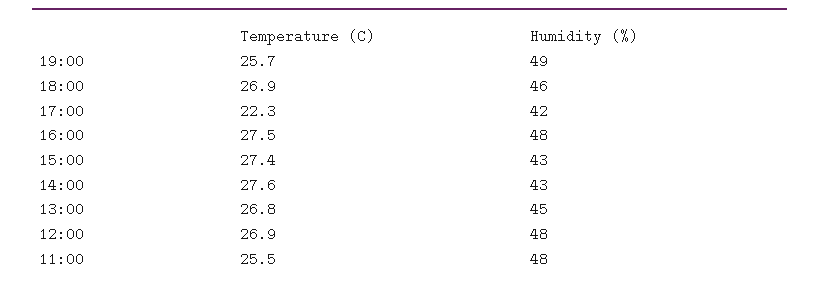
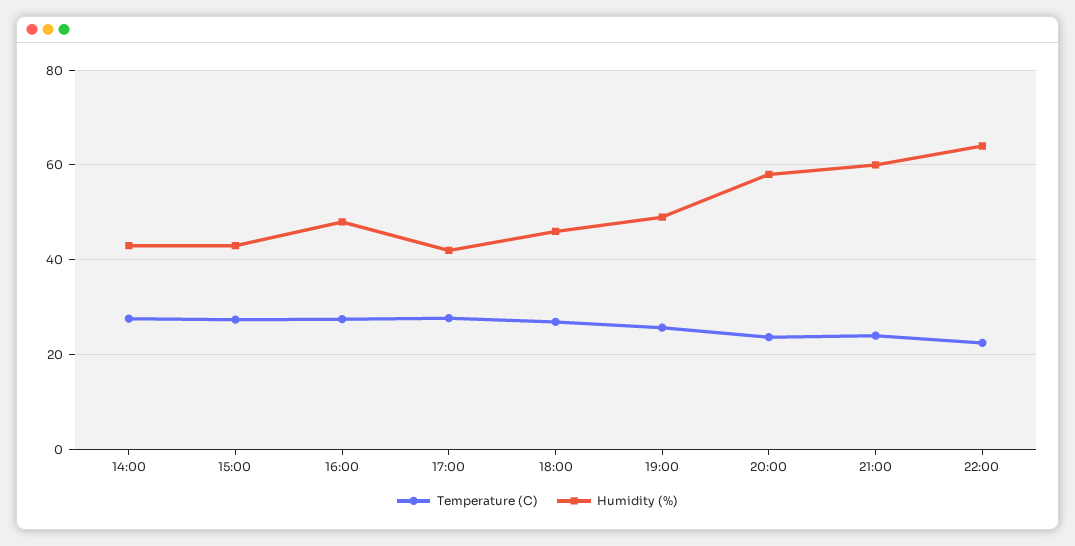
Temperature (C), 17:00: 22.3 -> 28
Temperature (C), 13:00: 26.8 -> none
Humidity (%), 13:00: 45 -> none
Temperature (C), 12:00: 26.9 -> none
Humidity (%), 12:00: 48 -> none
Temperature (C), 11:00: 25.5 -> none
Humidity (%), 11:00: 48 -> none
Temperature (C), 20:00: none -> 24
Humidity (%), 20:00: none -> 58
Temperature (C), 21:00: none -> 24
Humidity (%), 21:00: none -> 60
Temperature (C), 22:00: none -> 22
Humidity (%), 22:00: none -> 64

